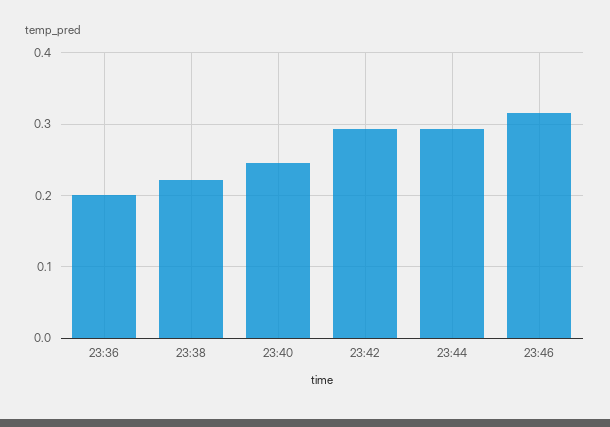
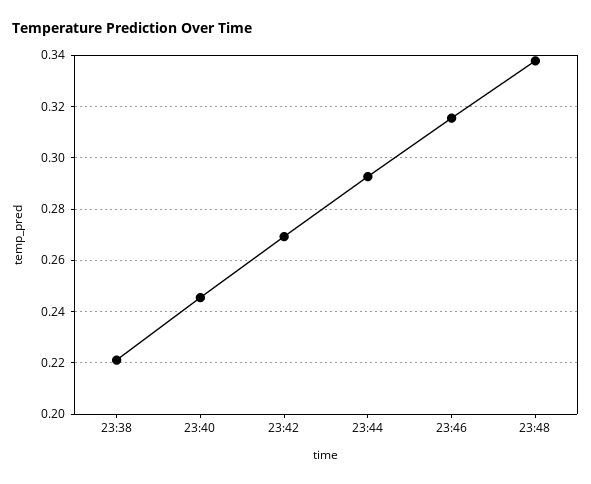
23:36: 0.2 -> none
23:42: 0.29 -> 0.27
23:48: none -> 0.3375

